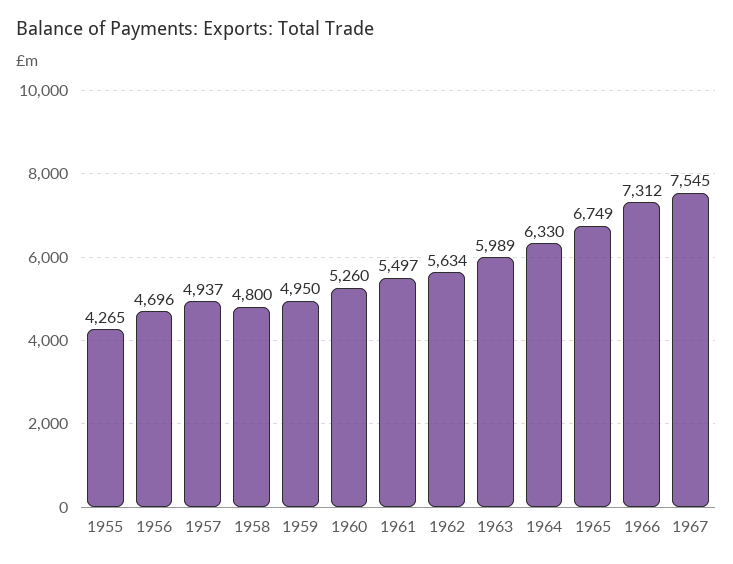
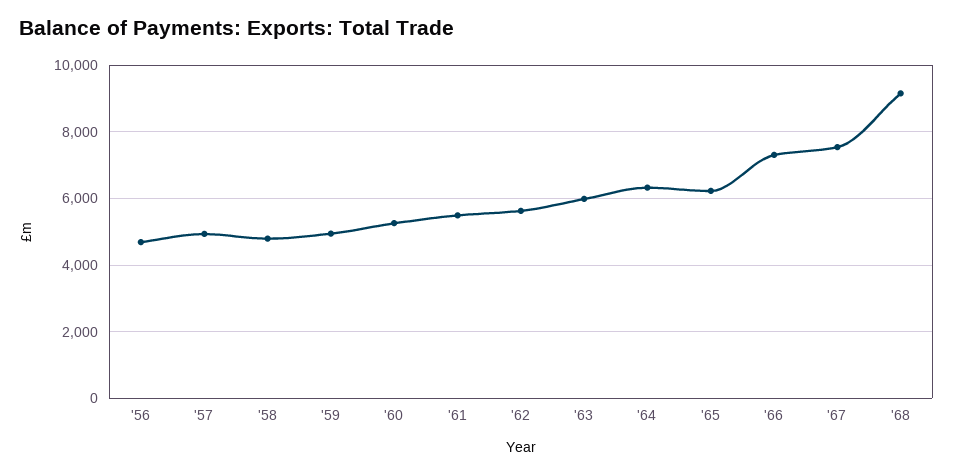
1955: 4265 -> none
1965: 6749 -> 6200
'68: none -> 9200

